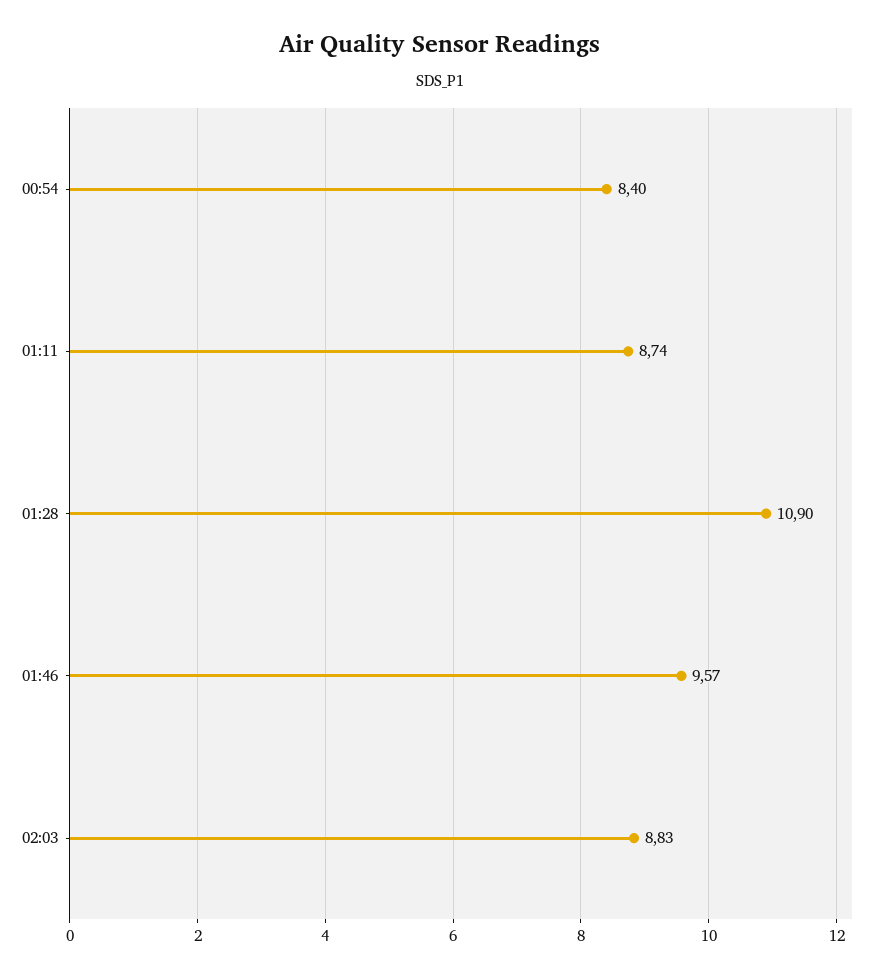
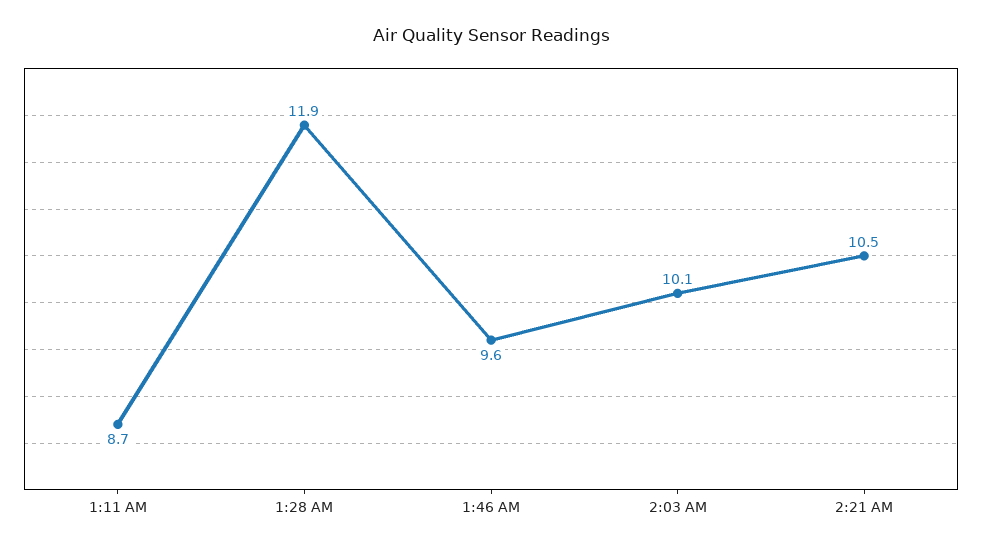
00:54: 8.4 -> none
01:28: 10.9 -> 11.9
02:03: 8.83 -> 10.1
2:21 AM: none -> 10.5

